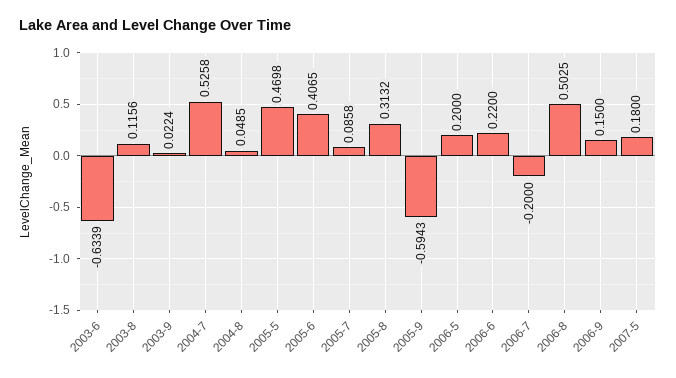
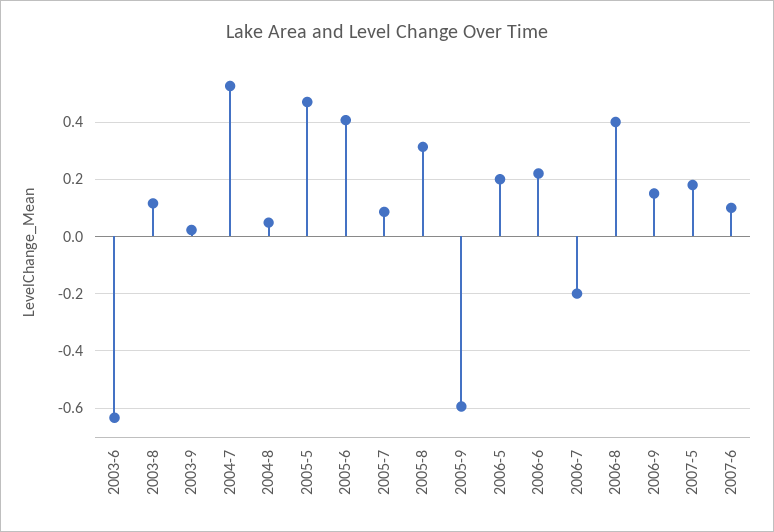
2006-8: 0.5025 -> 0.4
2007-6: none -> 0.1

